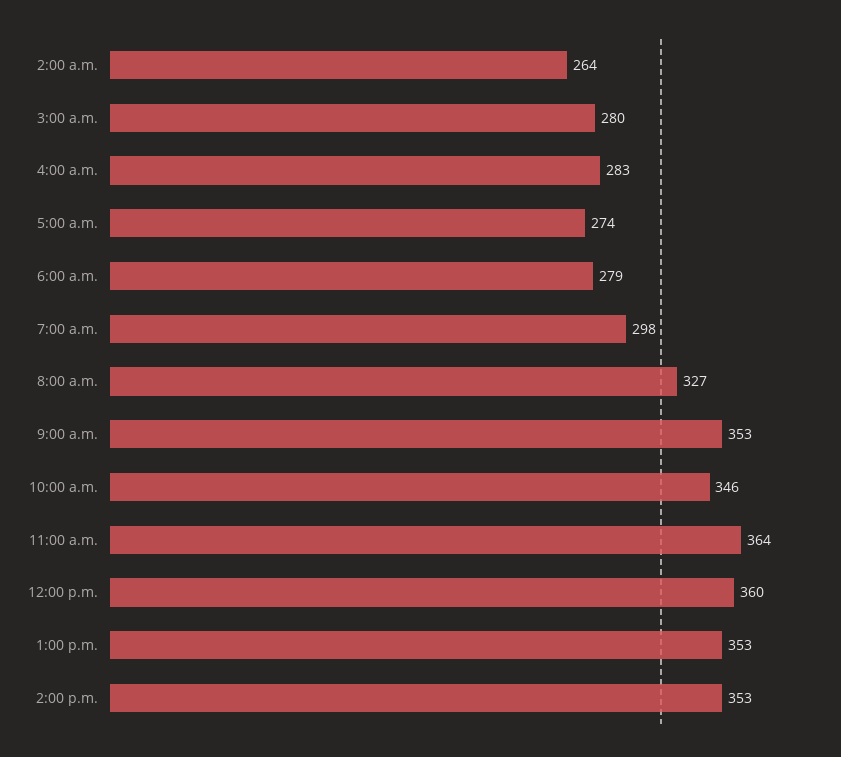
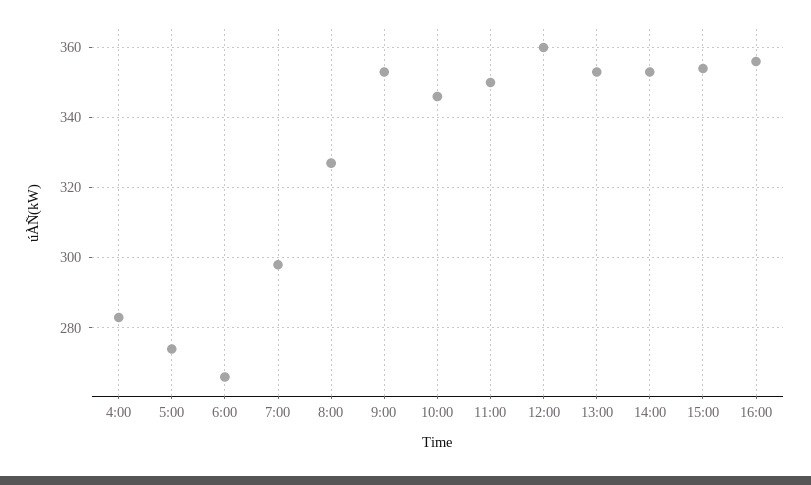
2:00 a.m.: 264 -> none
3:00 a.m.: 280 -> none
6:00 a.m.: 279 -> 265
11:00 a.m.: 364 -> 350
15:00: none -> 355
16:00: none -> 355

